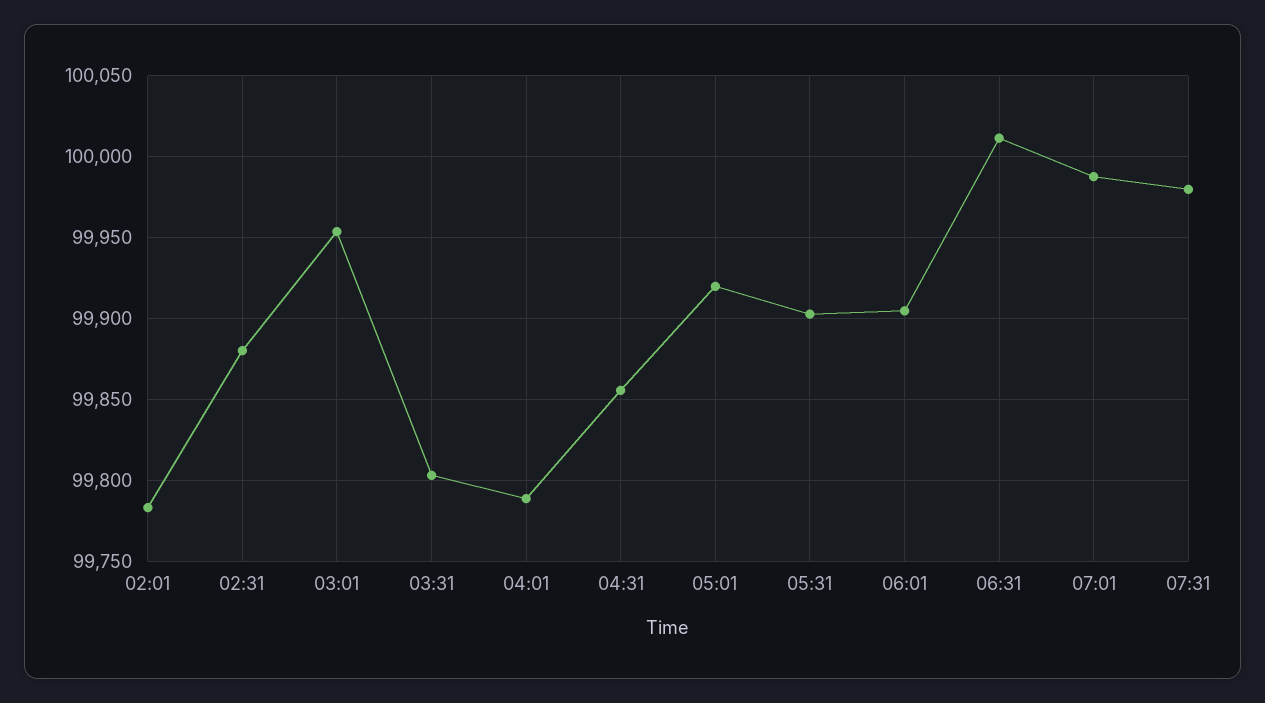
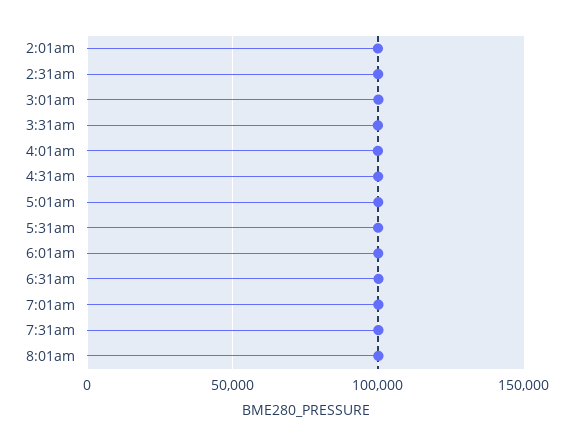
8:01am: none -> 100000

